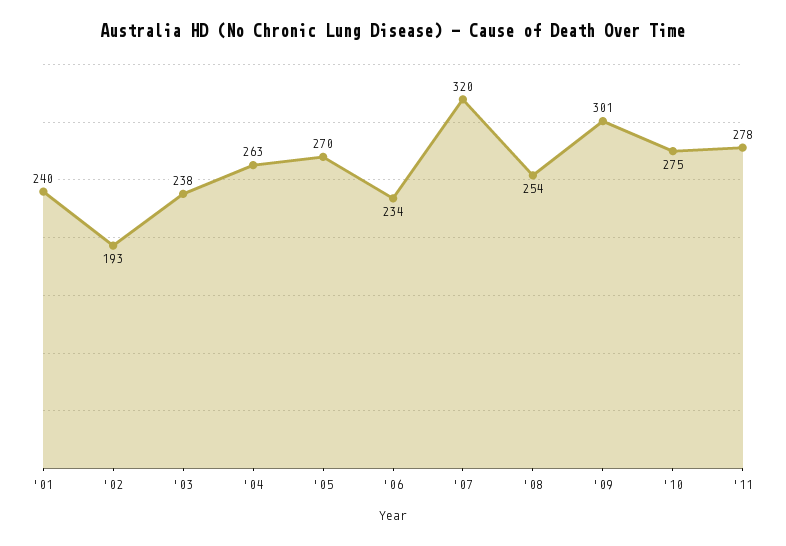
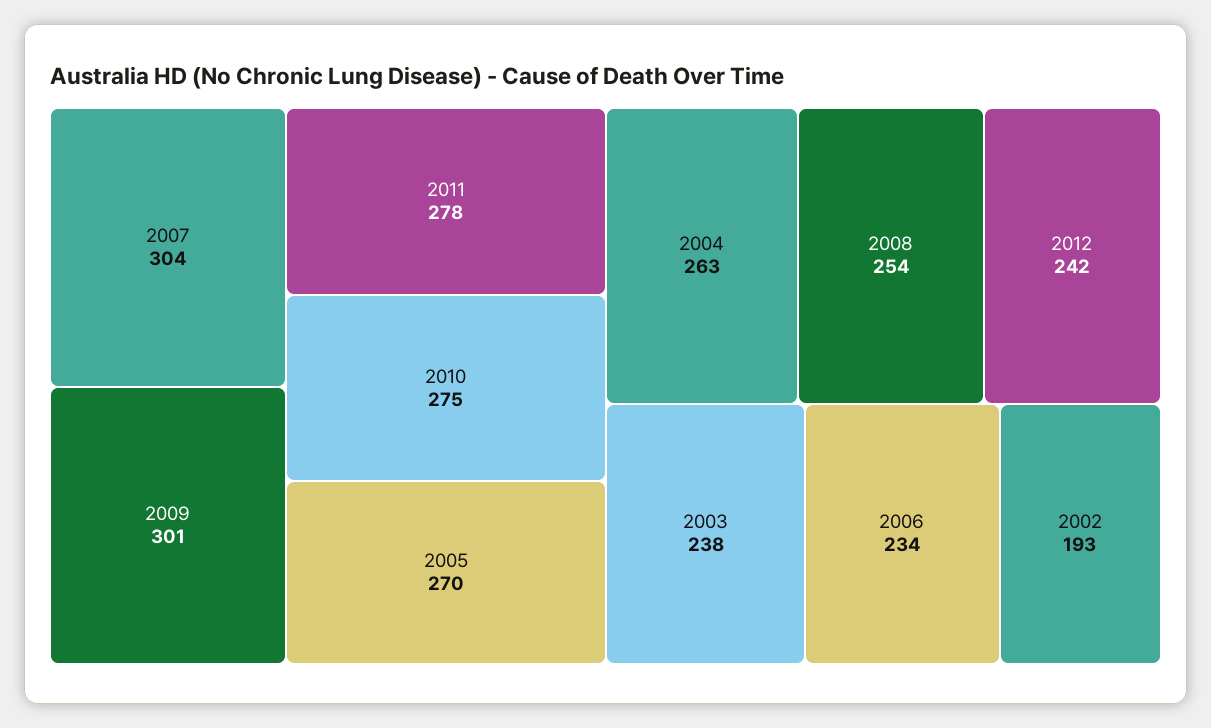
'01: 240 -> none
'07: 320 -> 304
2012: none -> 242

